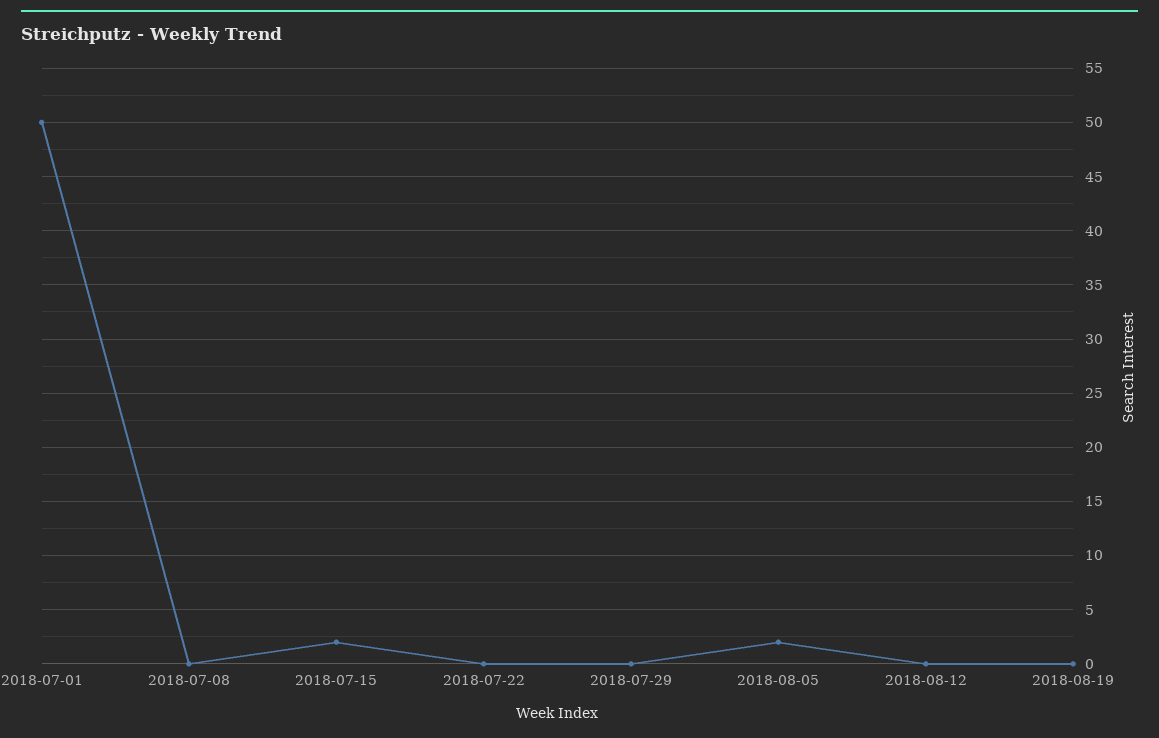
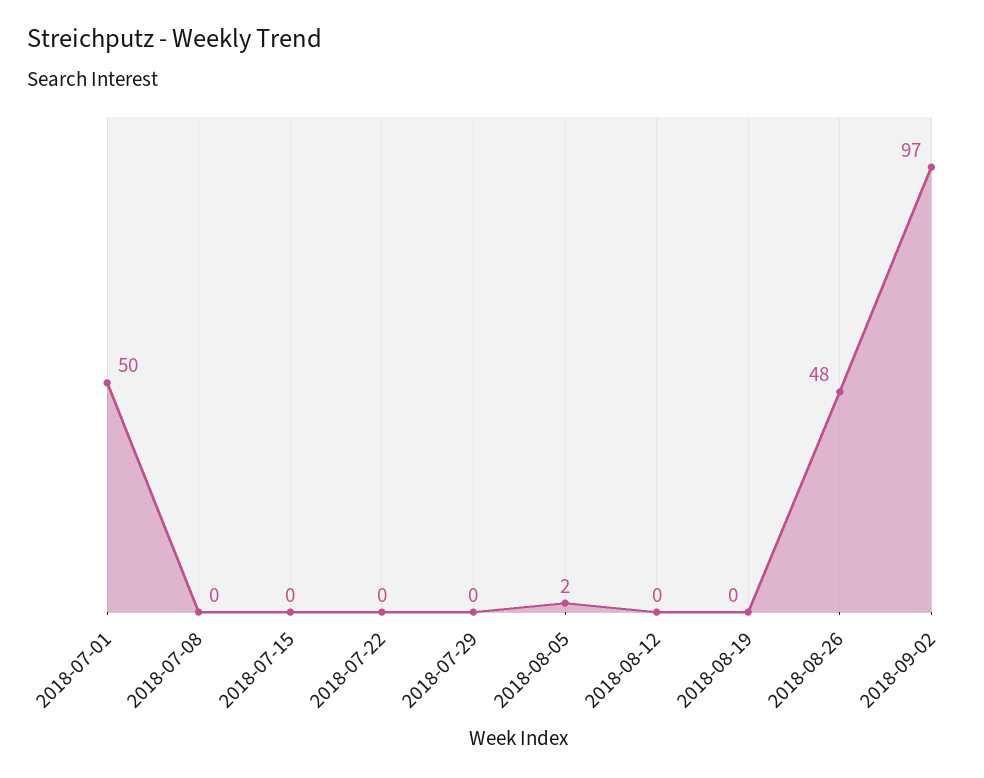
2018-07-15: 2 -> 0
2018-08-26: none -> 48
2018-09-02: none -> 97

